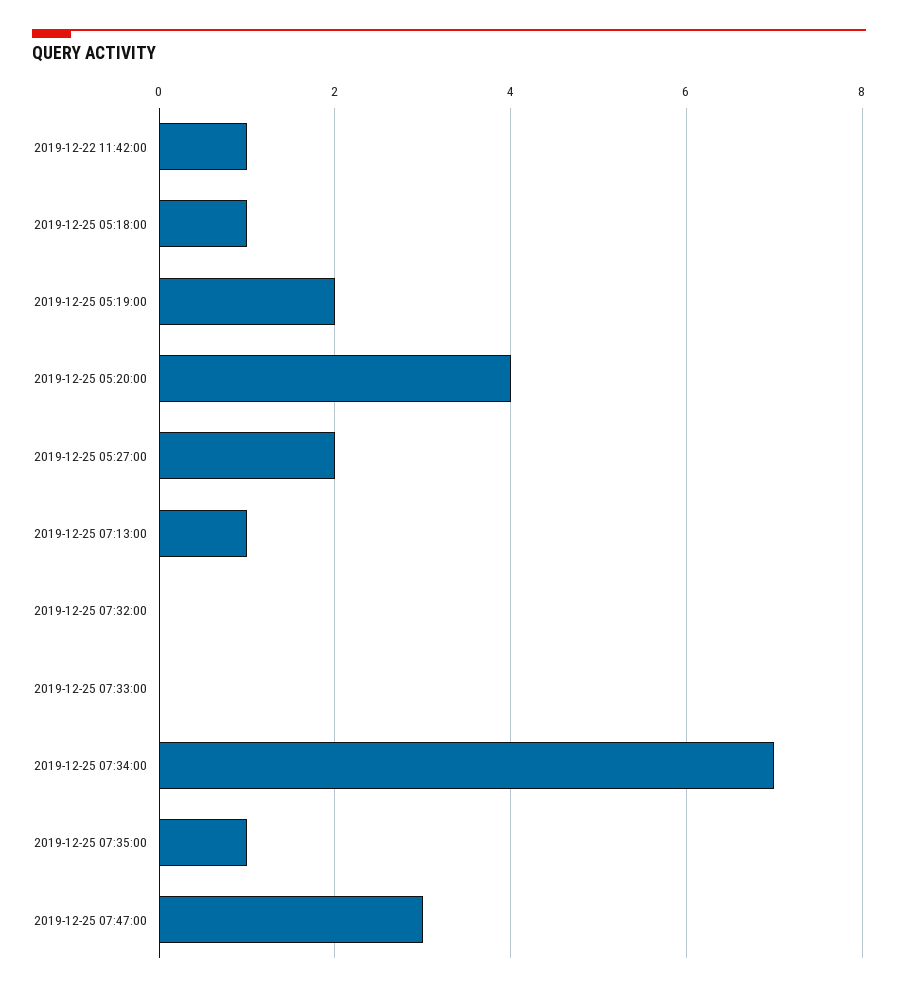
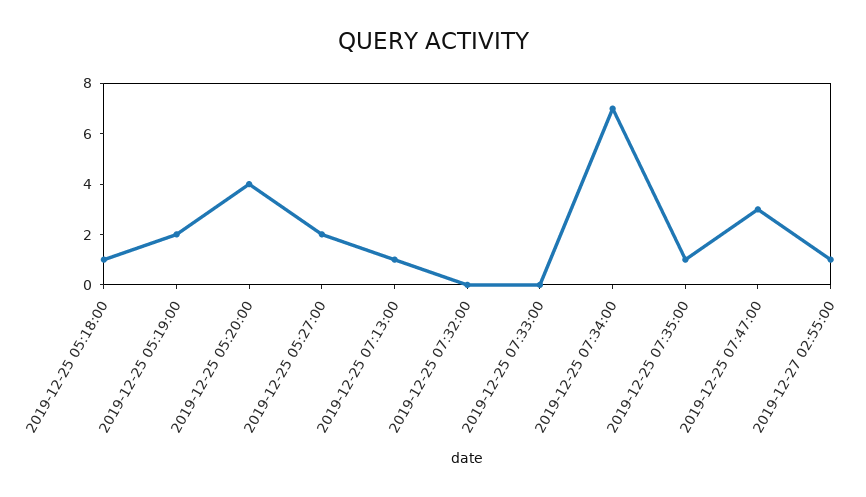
2019-12-22 11:42:00: 1 -> none
2019-12-27 02:55:00: none -> 1

